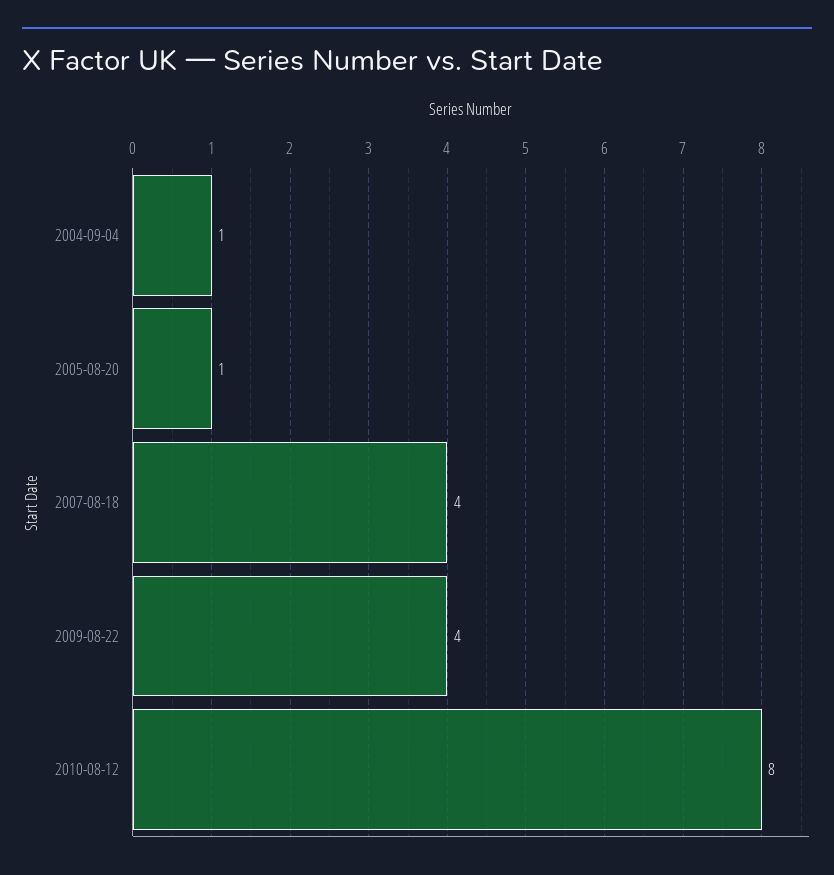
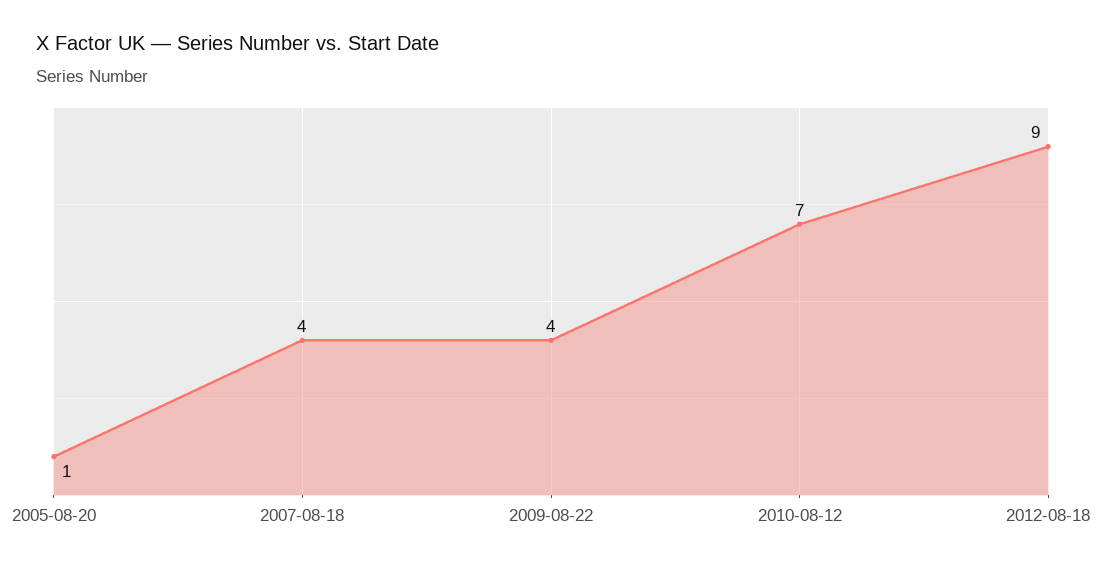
2004-09-04: 1 -> none
2010-08-12: 8 -> 7
2012-08-18: none -> 9

